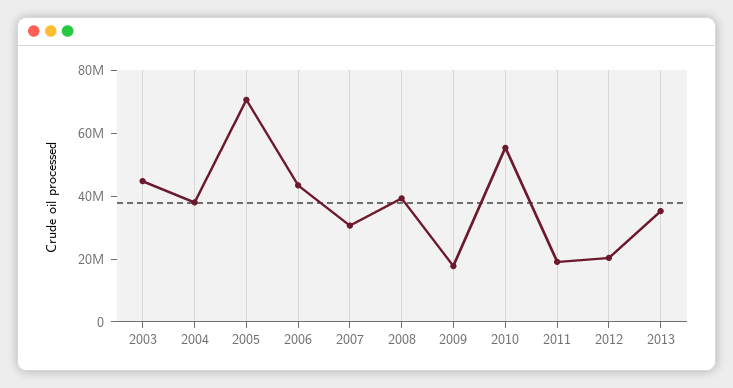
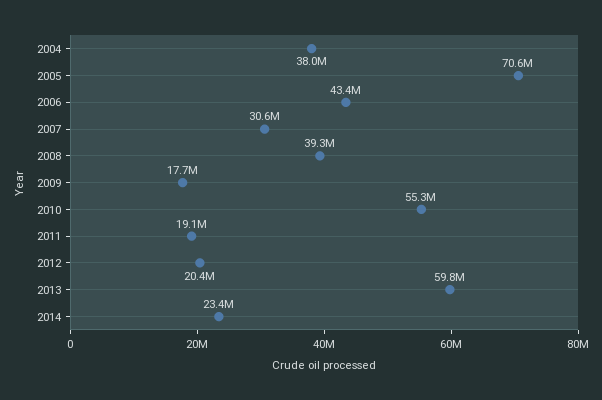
2003: 45000000 -> none
2013: 35000000 -> 59800000
2014: none -> 23400000

